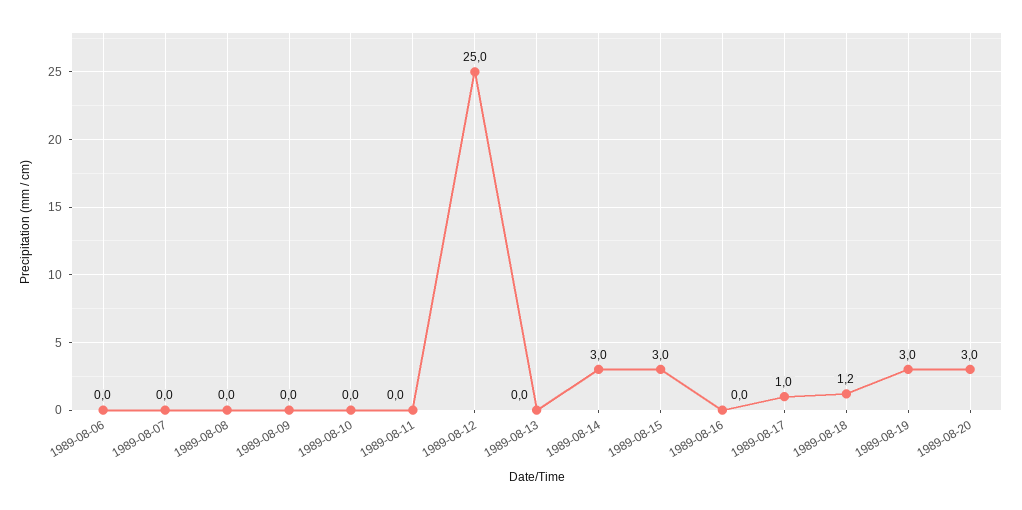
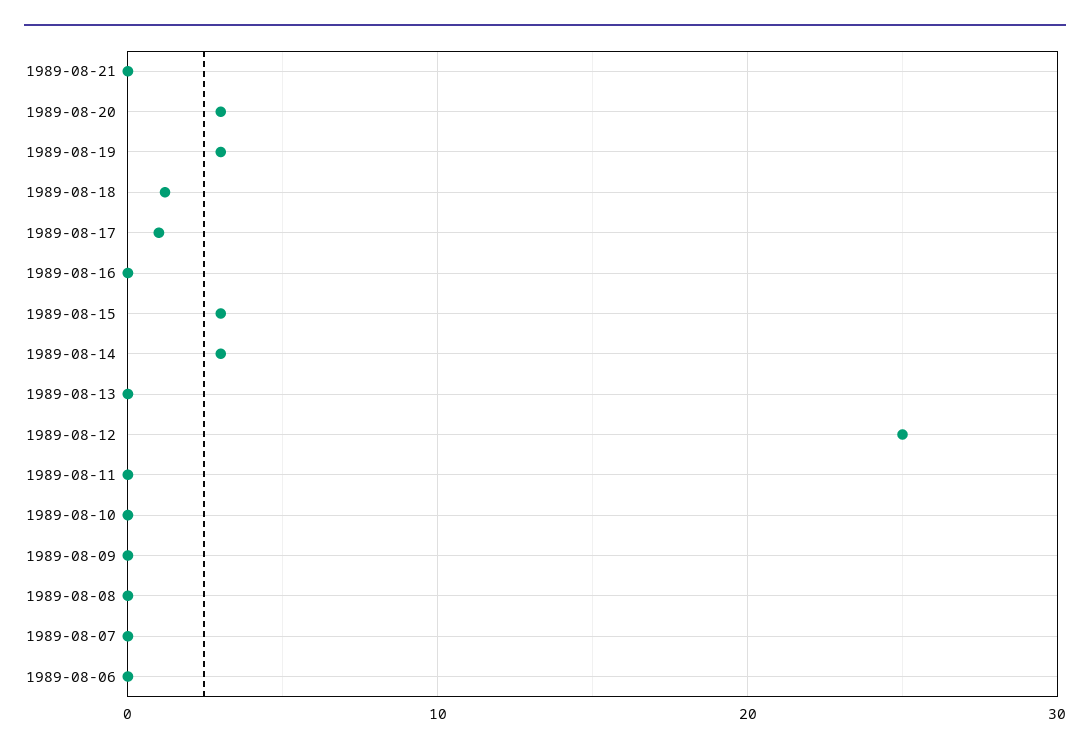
1989-08-21: none -> 0

